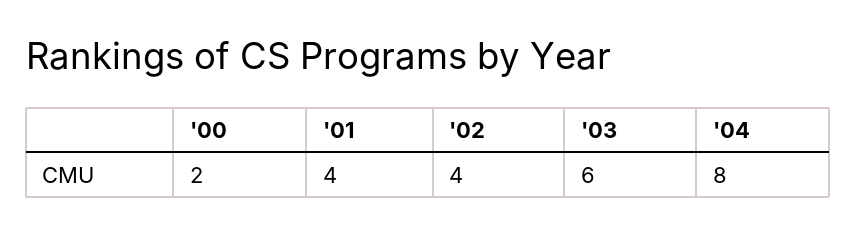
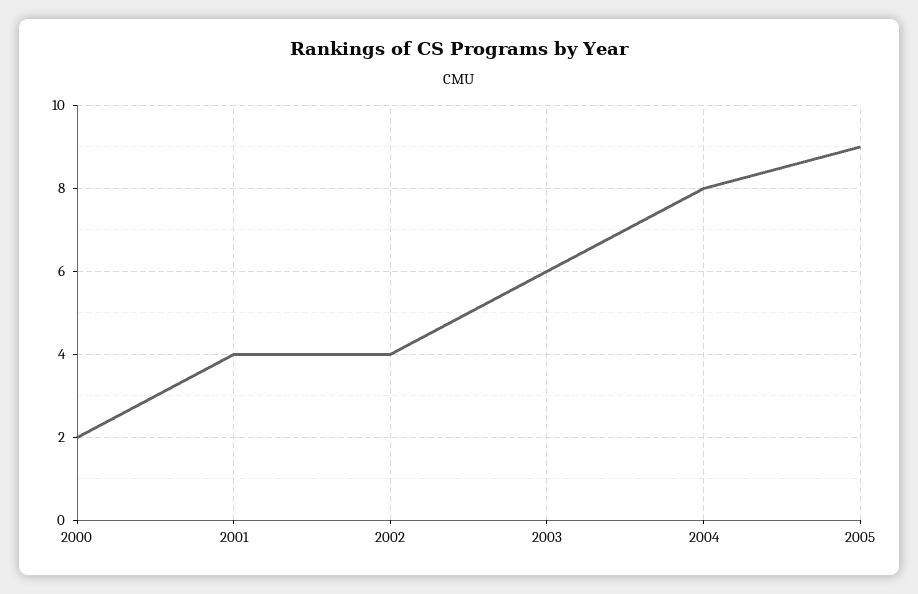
2005: none -> 9

